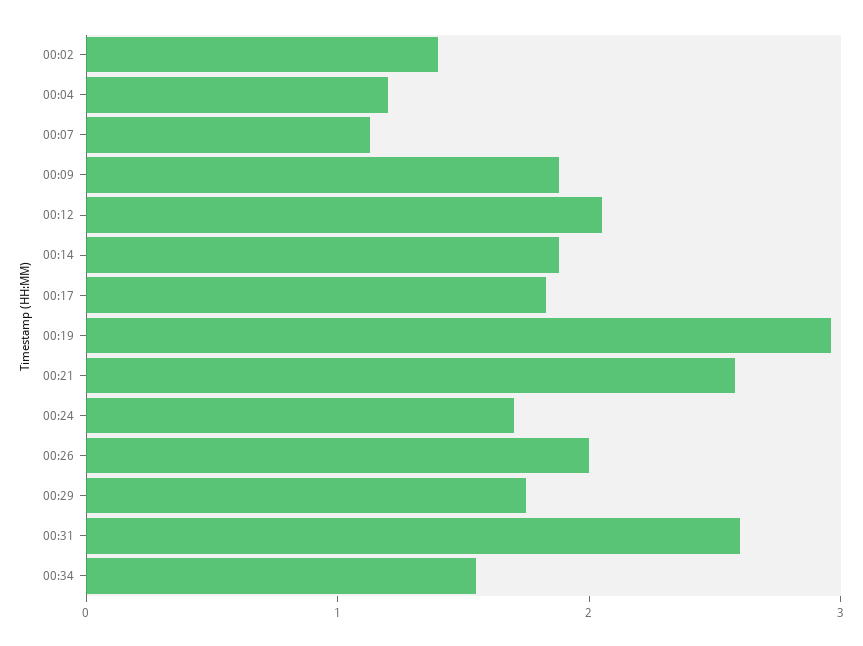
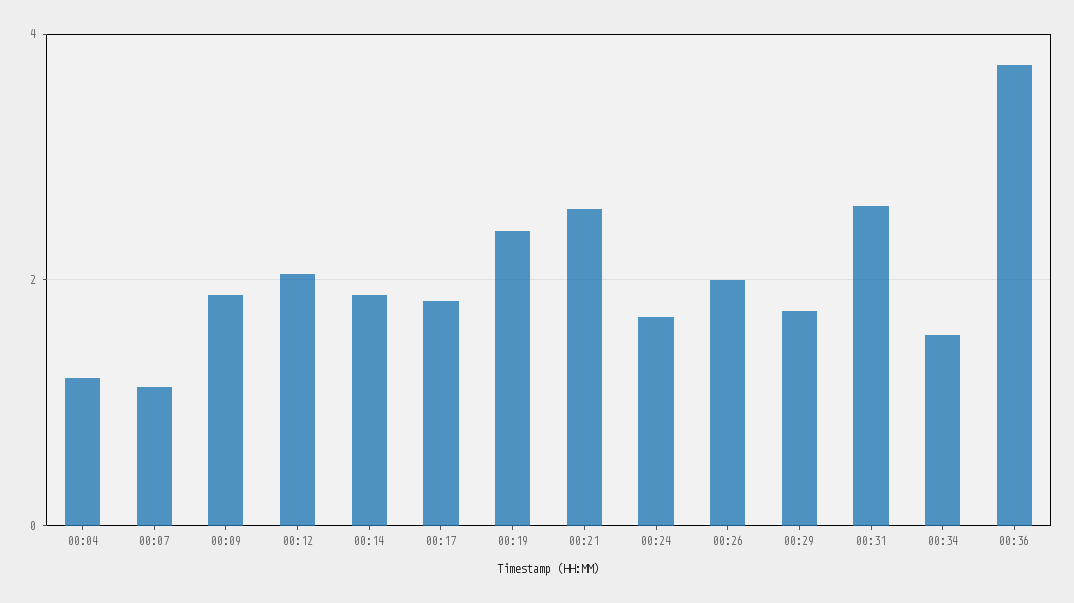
00:02: 1.4 -> none
00:19: 3 -> 2.4
00:36: none -> 3.8

